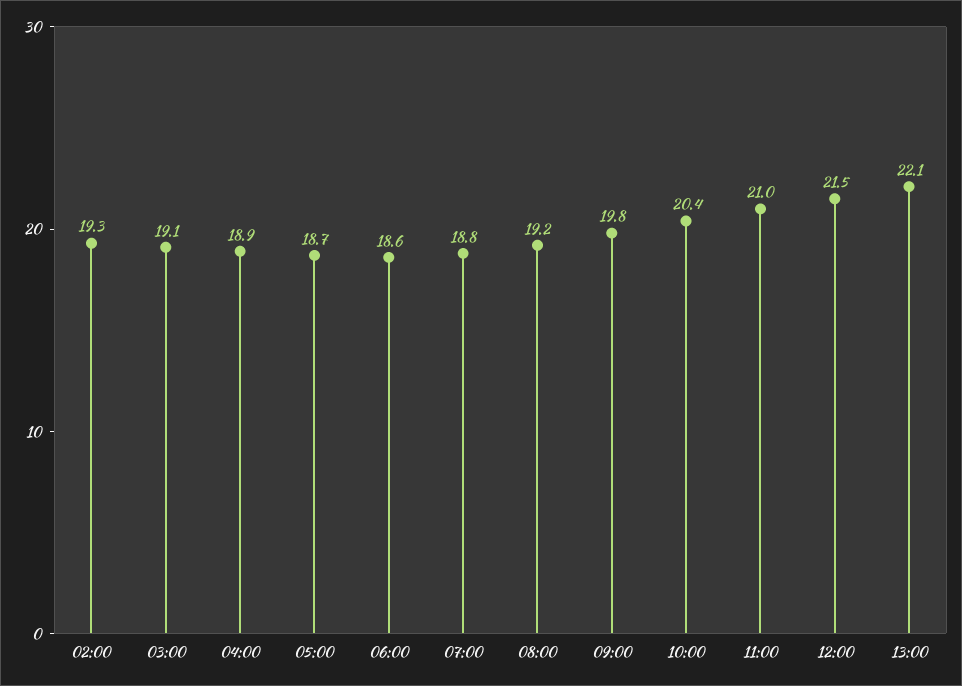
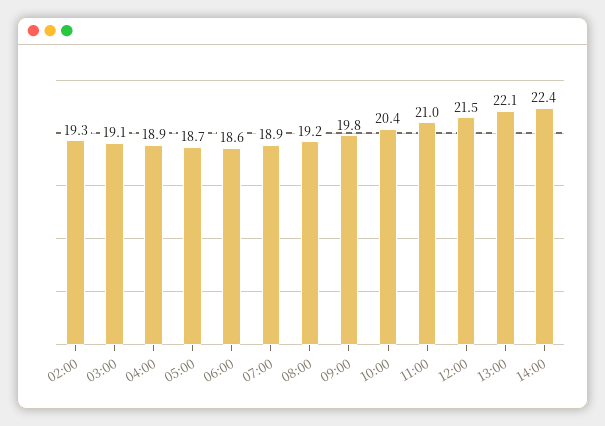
07:00: 18.8 -> 18.9
14:00: none -> 22.4

